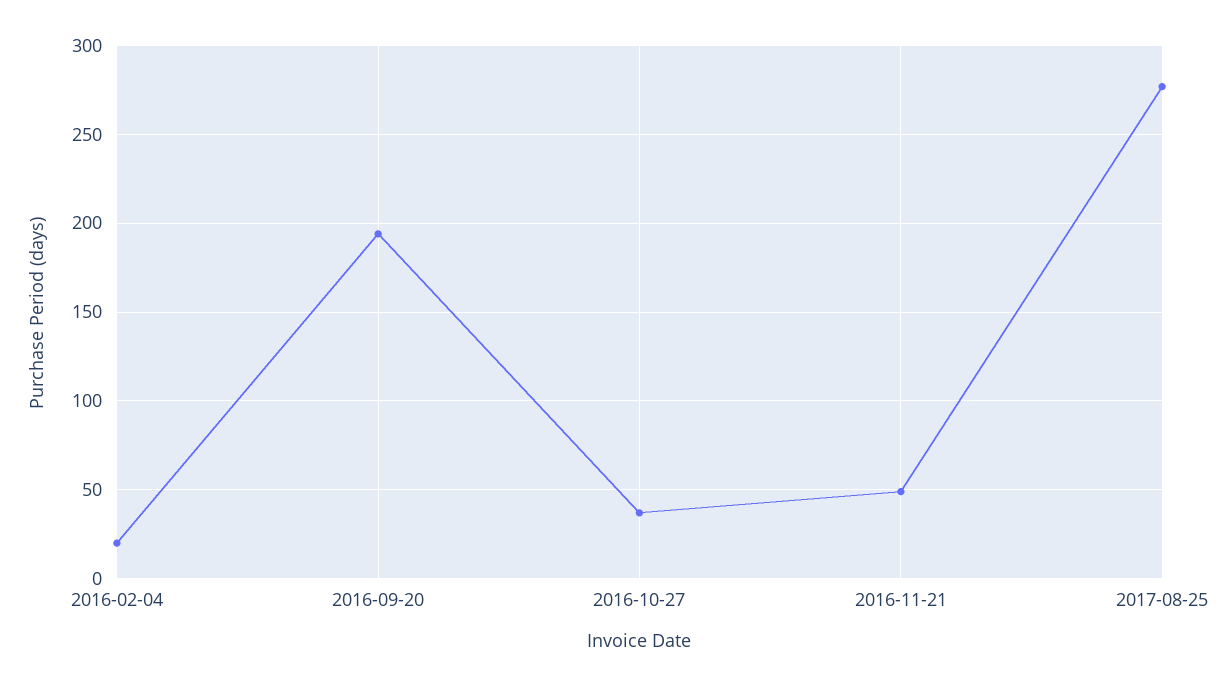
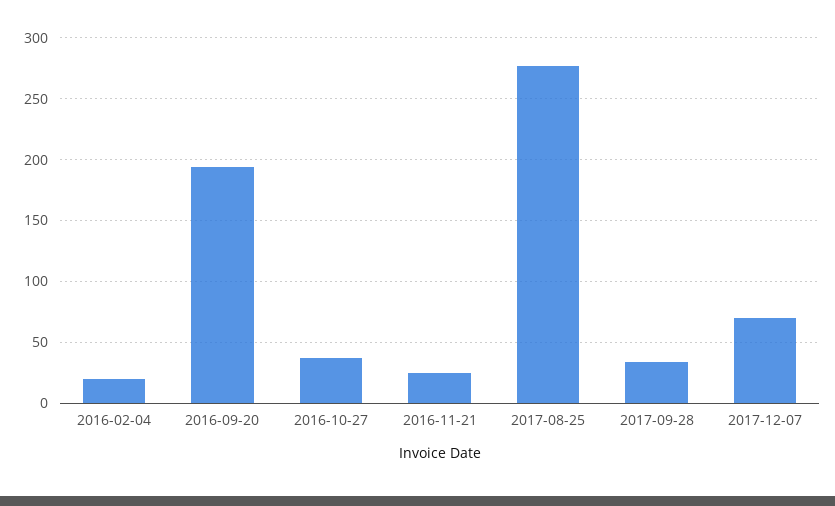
2016-11-21: 50 -> 25
2017-09-28: none -> 35
2017-12-07: none -> 70

